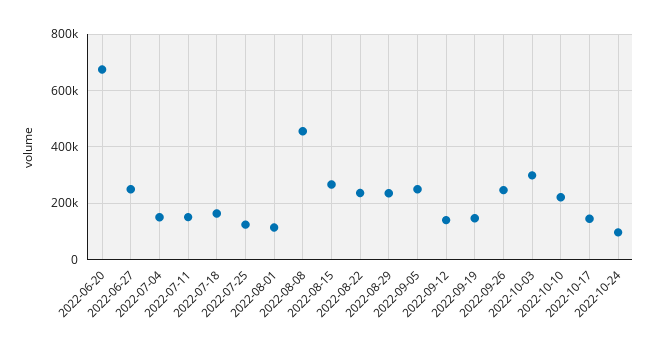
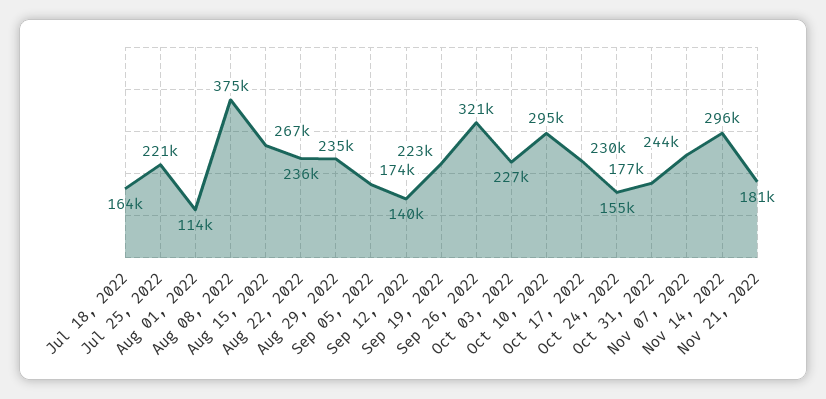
2022-06-20: 675000 -> none
2022-06-27: 250000 -> none
2022-07-04: 150000 -> none
2022-07-11: 150000 -> none
2022-07-25: 125000 -> 221000
2022-08-08: 450000 -> 375000
2022-09-05: 250000 -> 174000
2022-09-19: 150000 -> 223000
2022-09-26: 250000 -> 321000
2022-10-03: 300000 -> 227000
2022-10-10: 225000 -> 295000
2022-10-17: 150000 -> 230000
2022-10-24: 100000 -> 155000
Oct 31, 2022: none -> 177000
Nov 07, 2022: none -> 244000
Nov 14, 2022: none -> 296000
Nov 21, 2022: none -> 181000

